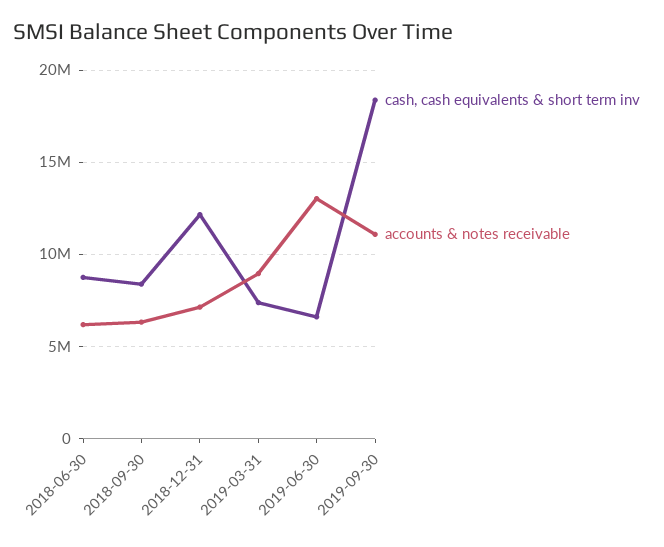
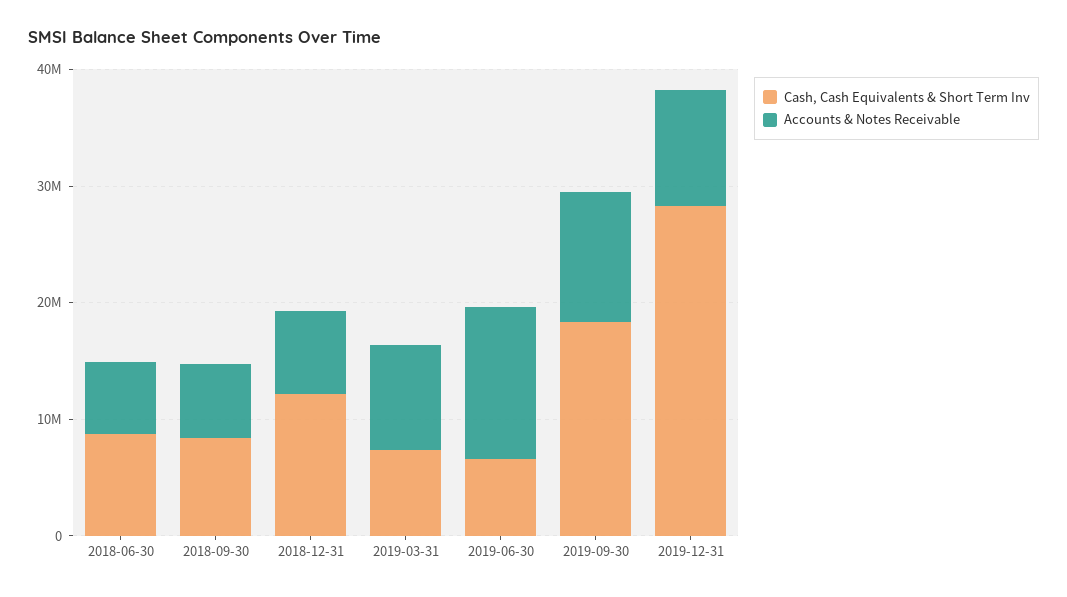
cash, cash equivalents & short term inv, 2019-12-31: none -> 28000000
accounts & notes receivable, 2019-12-31: none -> 10000000

